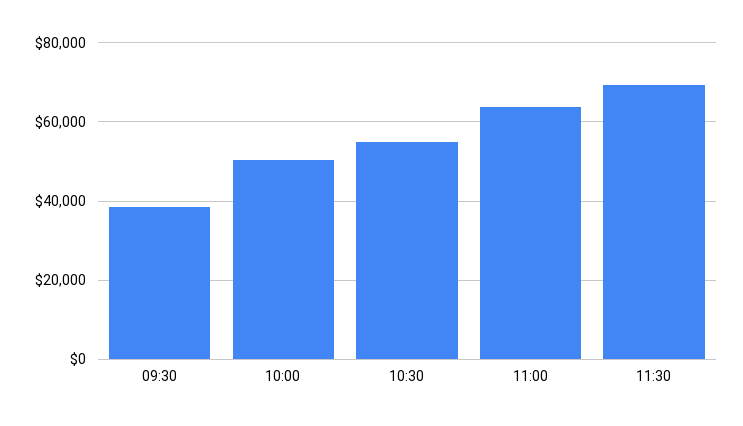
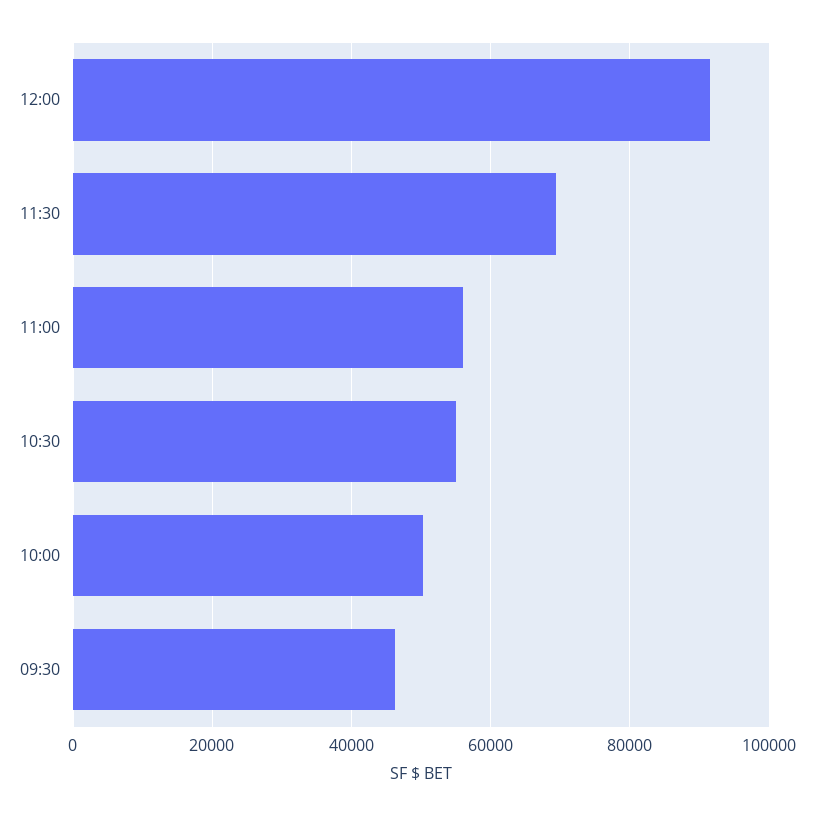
09:30: 38000 -> 46000
11:00: 64000 -> 56000
12:00: none -> 92000

